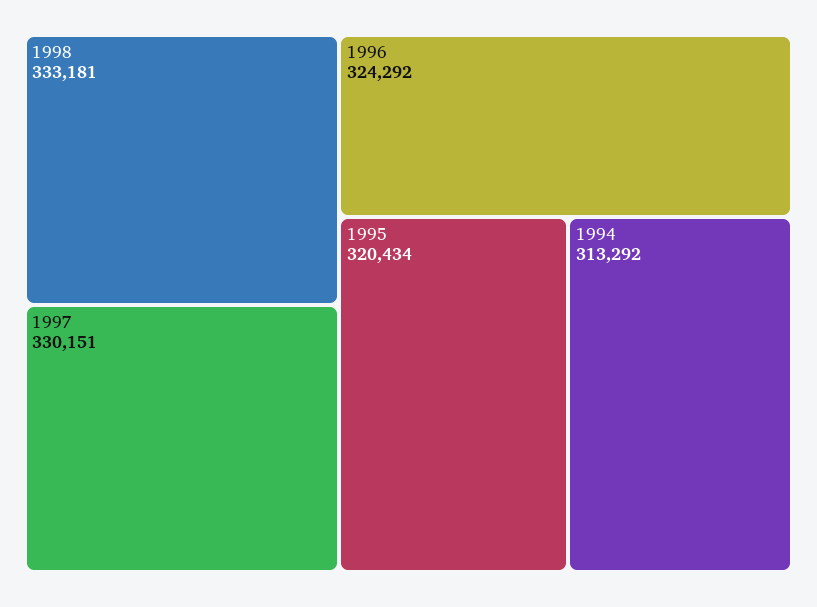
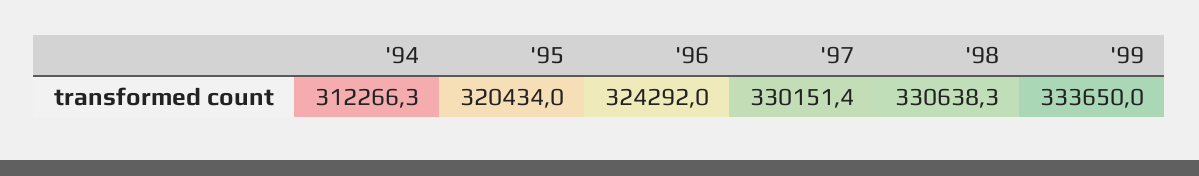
1998: 333181 -> 330638.3
1994: 313292 -> 312266.3
'99: none -> 333650

